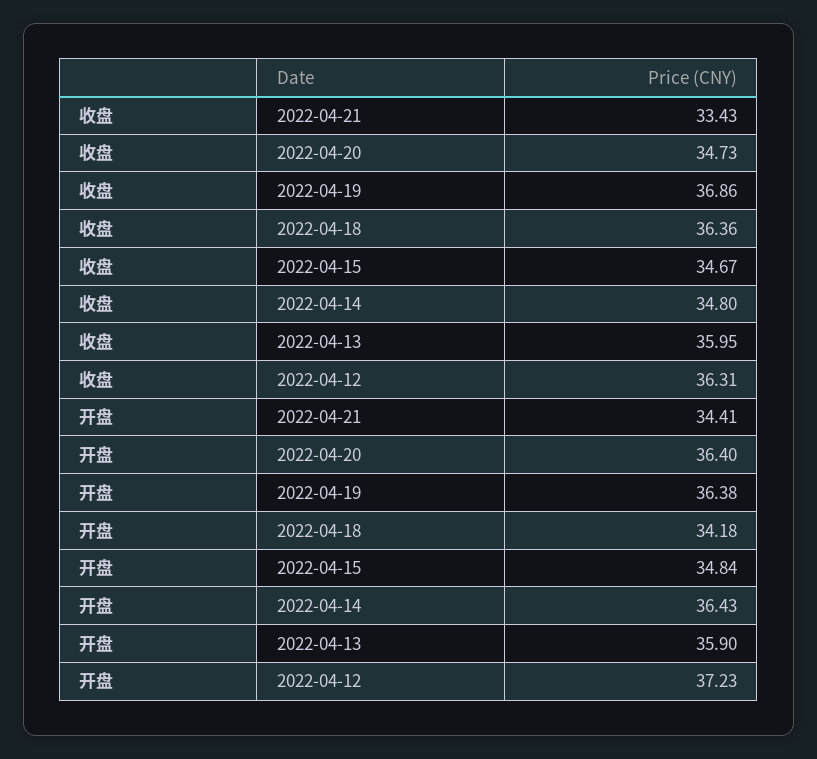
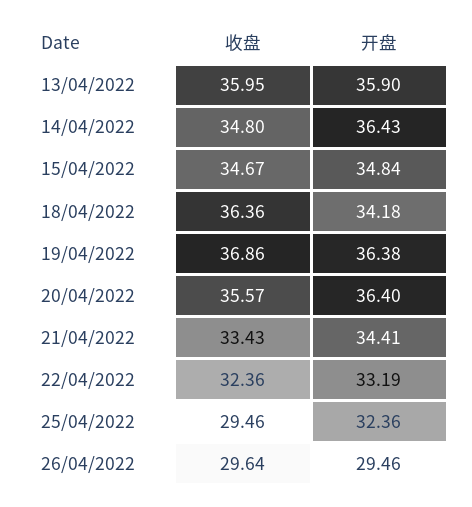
收盘, 2022-04-20: 34.73 -> 35.57
收盘, 2022-04-12: 36.31 -> none
开盘, 2022-04-12: 37.23 -> none
收盘, 22/04/2022: none -> 32.36
开盘, 22/04/2022: none -> 33.19
收盘, 25/04/2022: none -> 29.46
开盘, 25/04/2022: none -> 32.36
收盘, 26/04/2022: none -> 29.64
开盘, 26/04/2022: none -> 29.46

